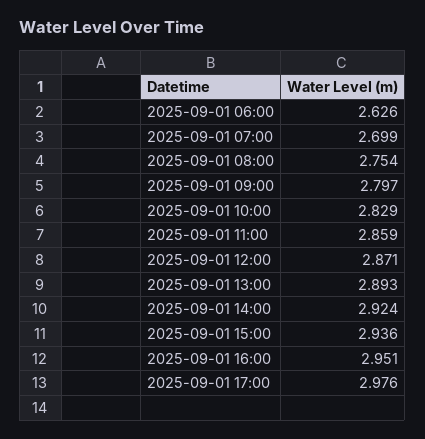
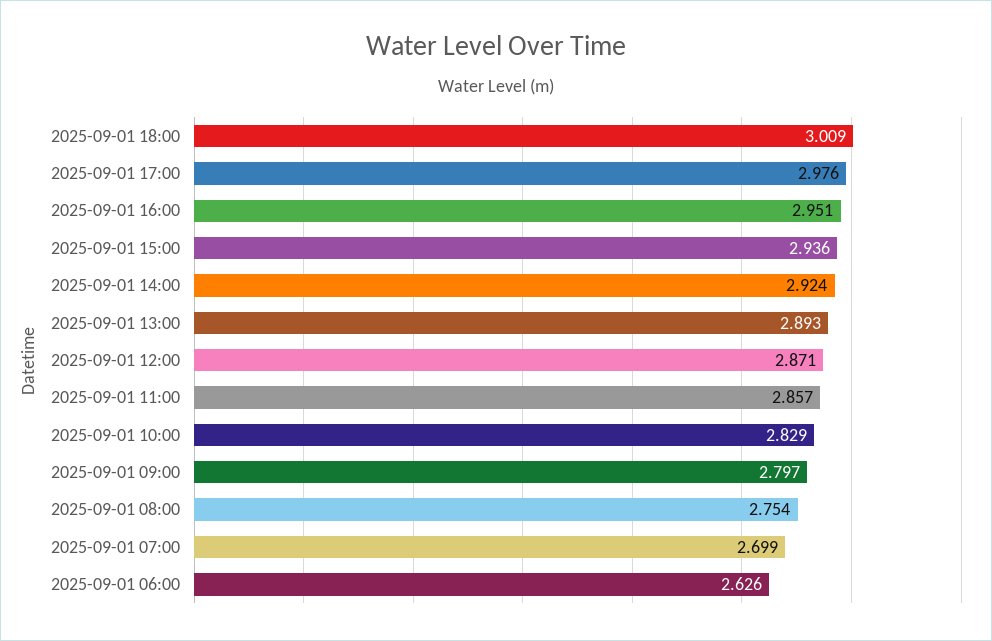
2025-09-01 11:00: 2.859 -> 2.857
2025-09-01 18:00: none -> 3.009

